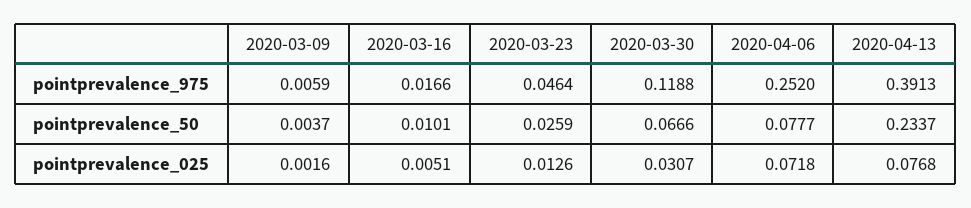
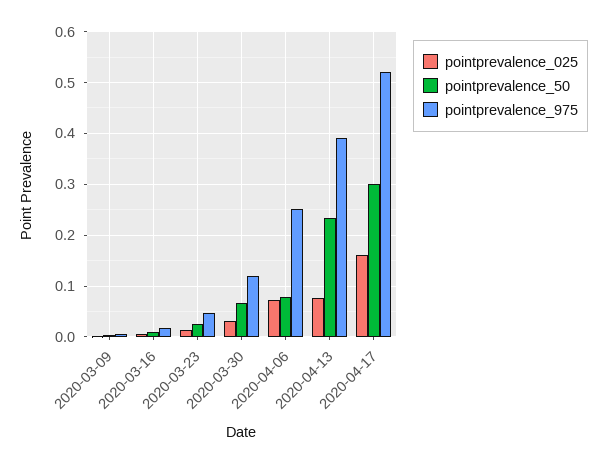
pointprevalence_025, 2020-04-17: none -> 0.16
pointprevalence_50, 2020-04-17: none -> 0.3
pointprevalence_975, 2020-04-17: none -> 0.52

